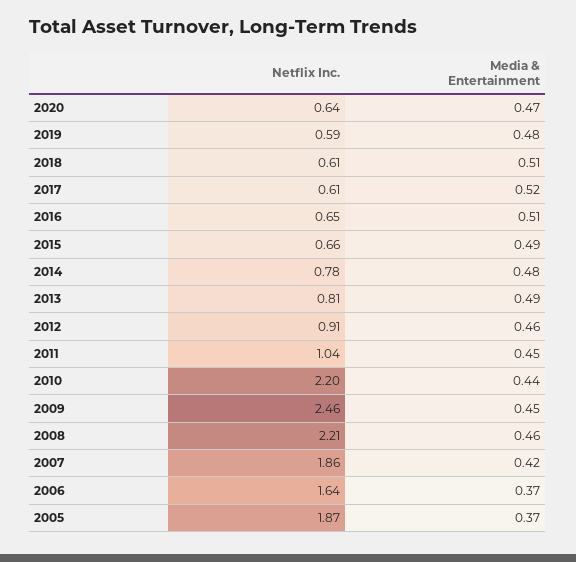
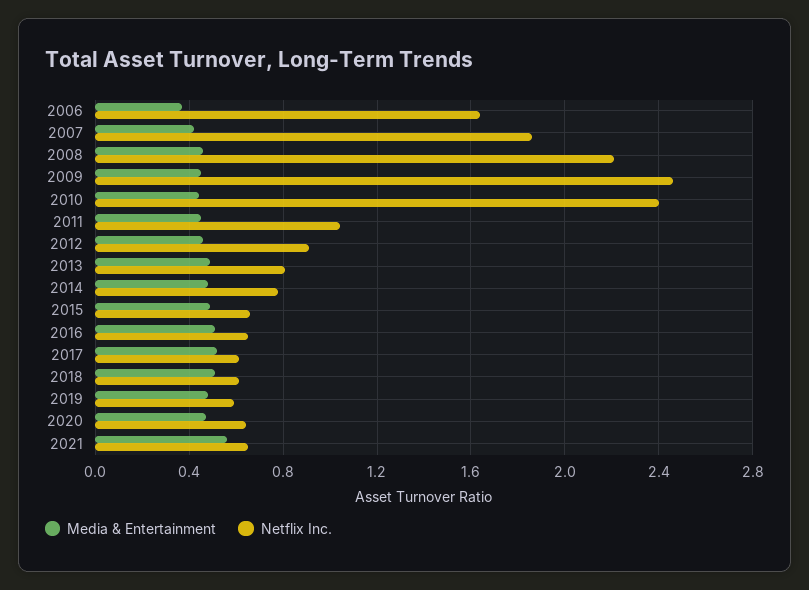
Netflix Inc., 2010: 2.2 -> 2.4
Netflix Inc., 2005: 1.87 -> none
Media & Entertainment, 2005: 0.37 -> none
Media & Entertainment, 2021: none -> 0.55
Netflix Inc., 2021: none -> 0.65

